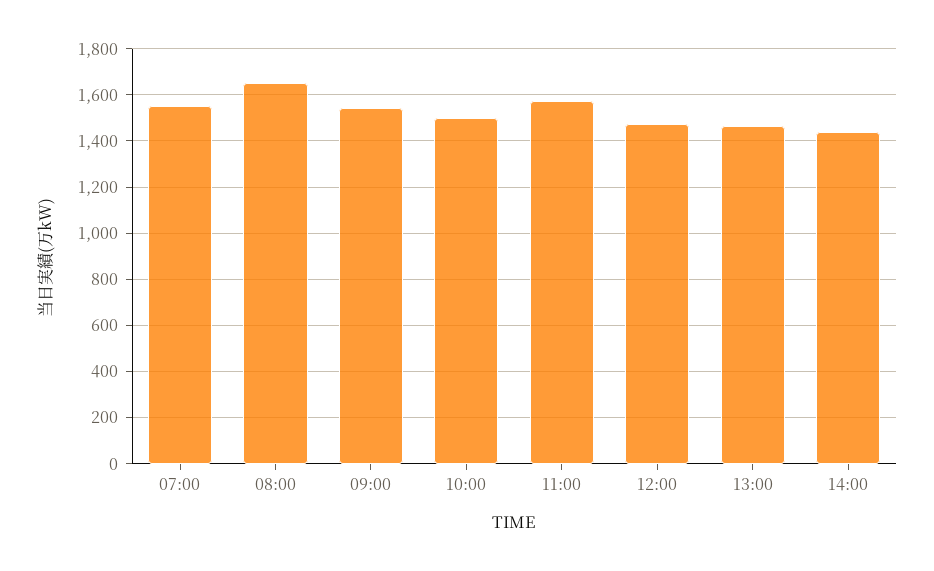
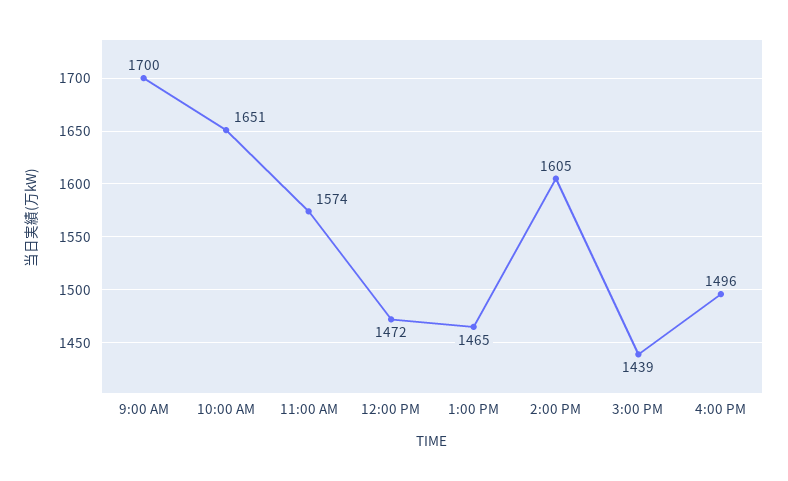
07:00: 1550 -> none
08:00: 1650 -> none
09:00: 1550 -> 1700
10:00: 1500 -> 1651
14:00: 1450 -> 1605
3:00 PM: none -> 1439
4:00 PM: none -> 1496

